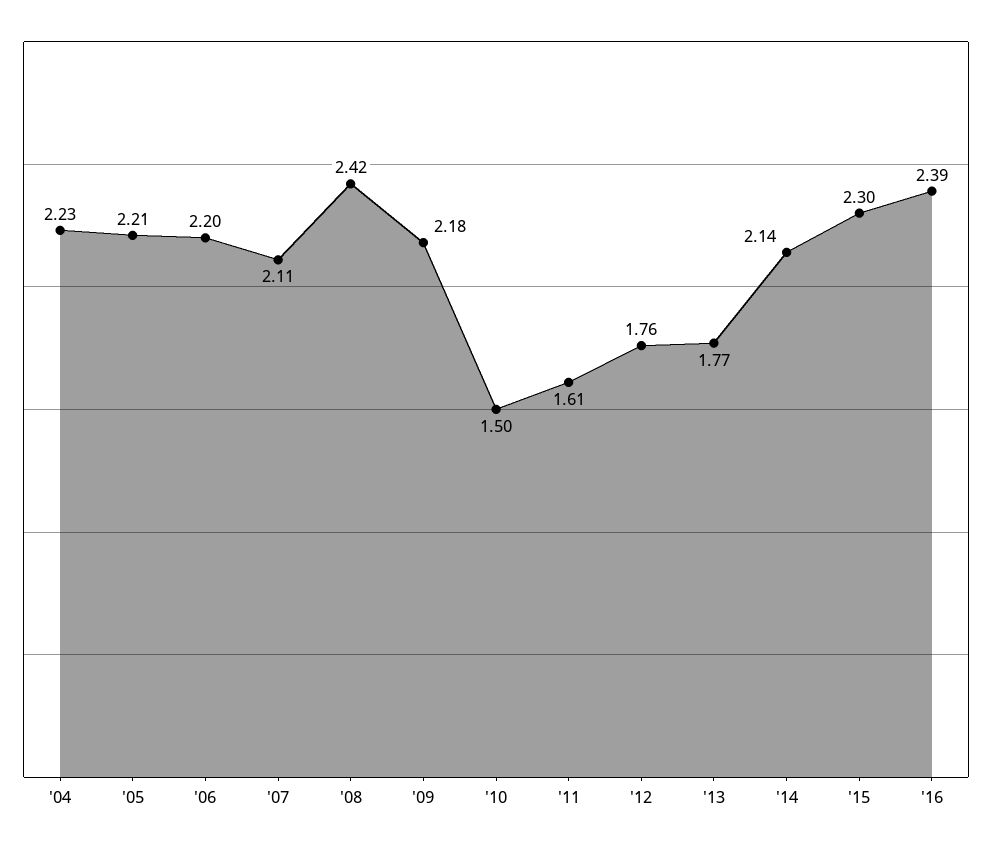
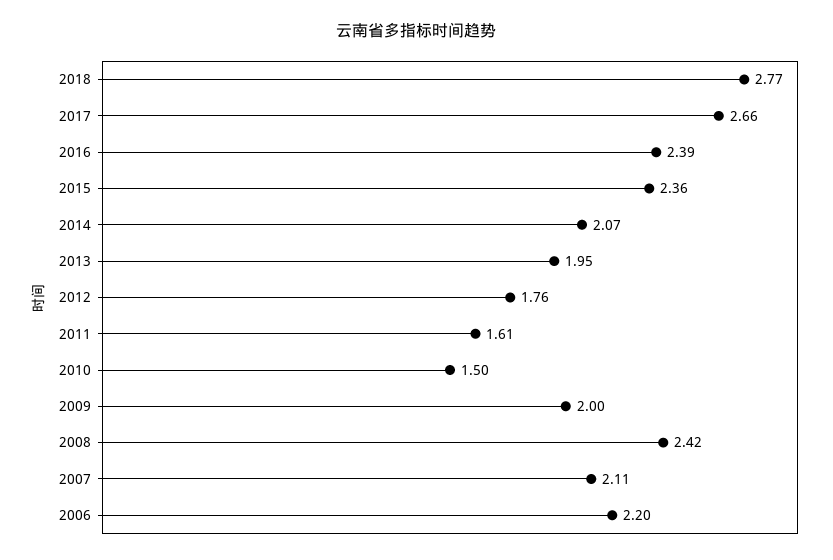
'04: 2.23 -> none
'05: 2.21 -> none
'09: 2.18 -> 2
'13: 1.77 -> 1.95
'14: 2.14 -> 2.07
'15: 2.3 -> 2.36
2018: none -> 2.77
2017: none -> 2.66

